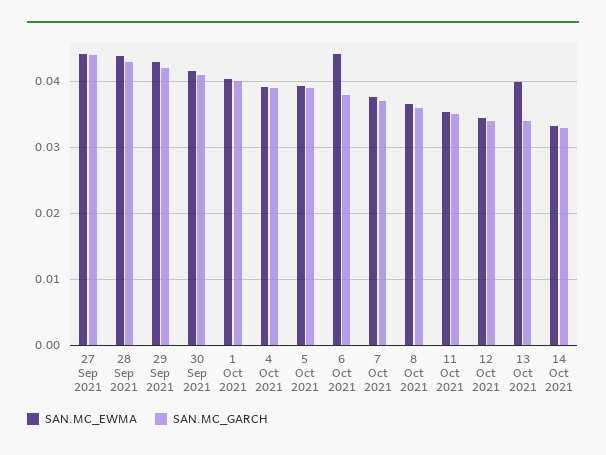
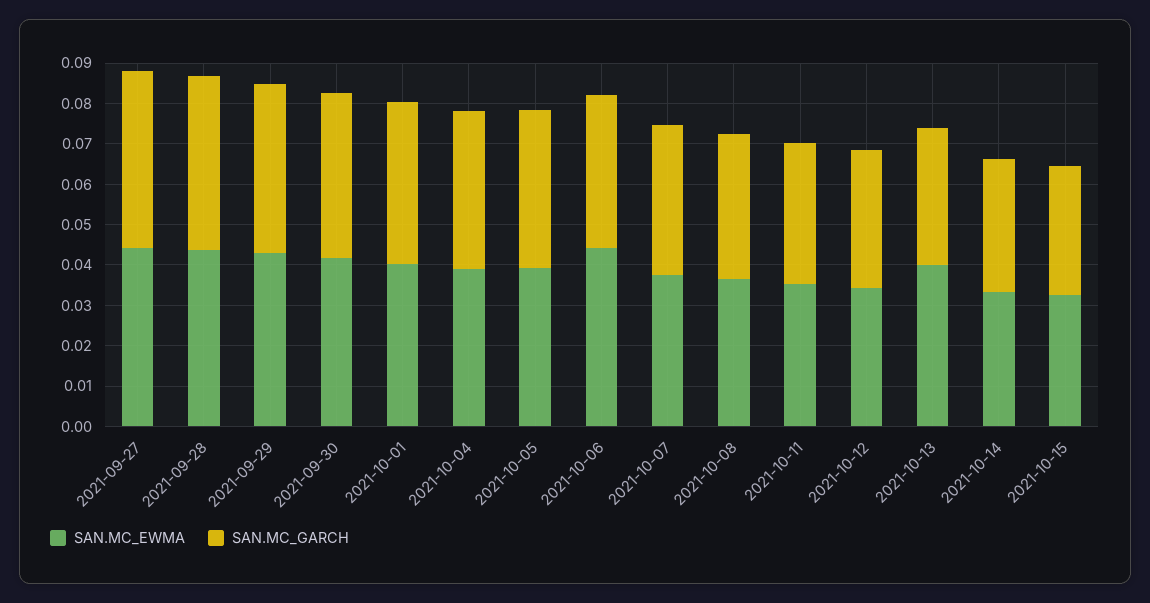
SAN.MC_EWMA, 2021-10-15: none -> 0.032
SAN.MC_GARCH, 2021-10-15: none -> 0.032

